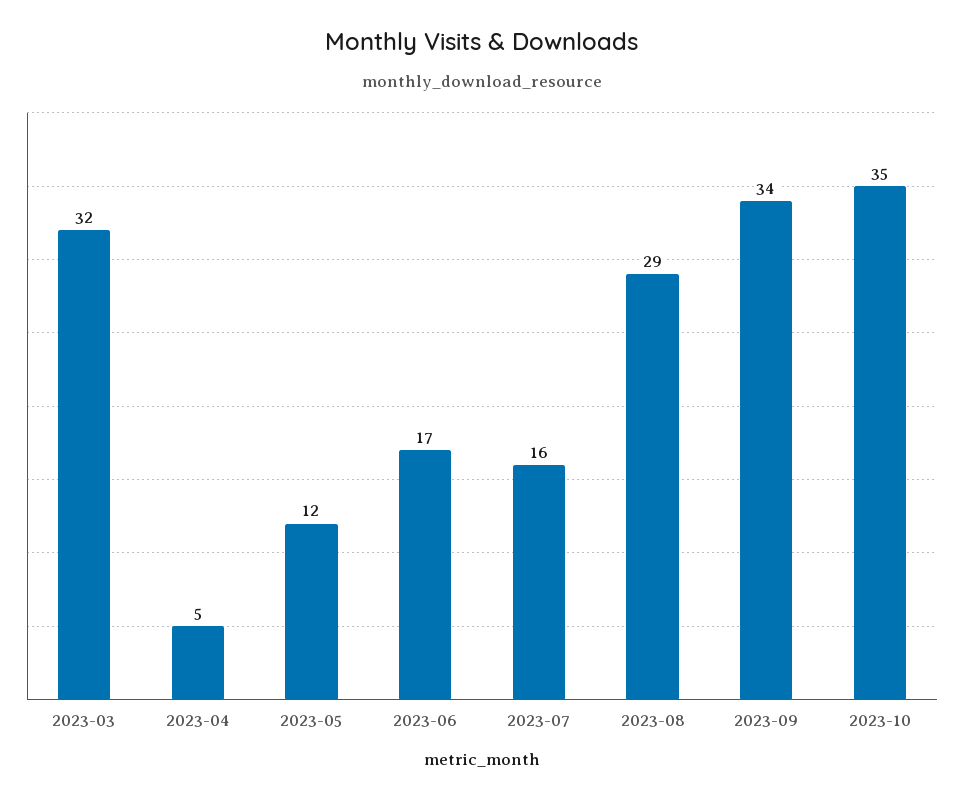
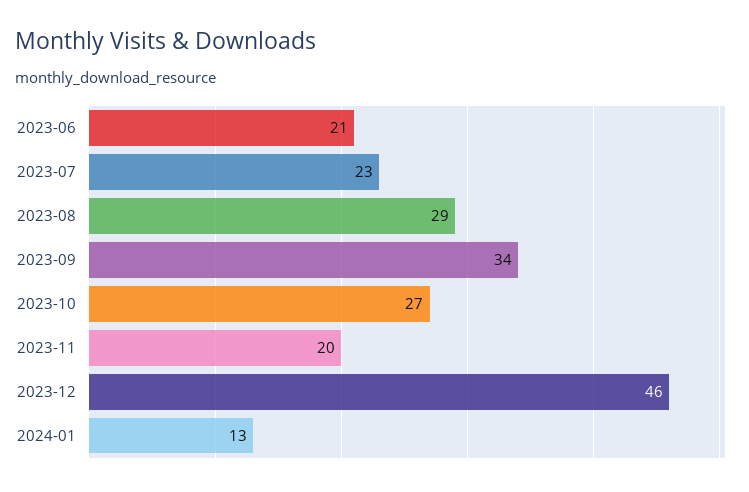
2023-03: 32 -> none
2023-04: 5 -> none
2023-05: 12 -> none
2023-06: 17 -> 21
2023-07: 16 -> 23
2023-10: 35 -> 27
2023-11: none -> 20
2023-12: none -> 46
2024-01: none -> 13

